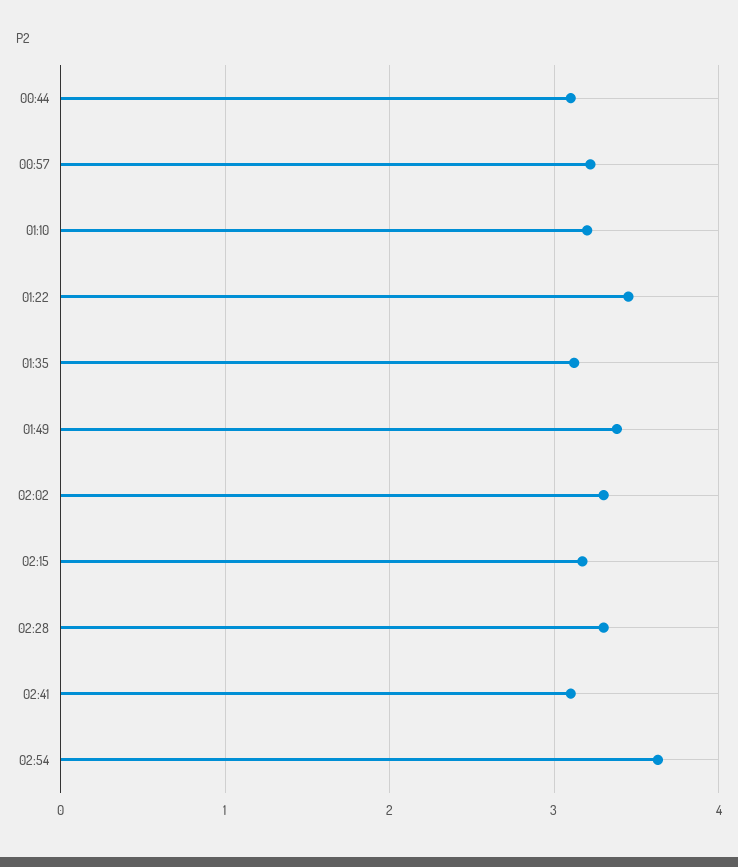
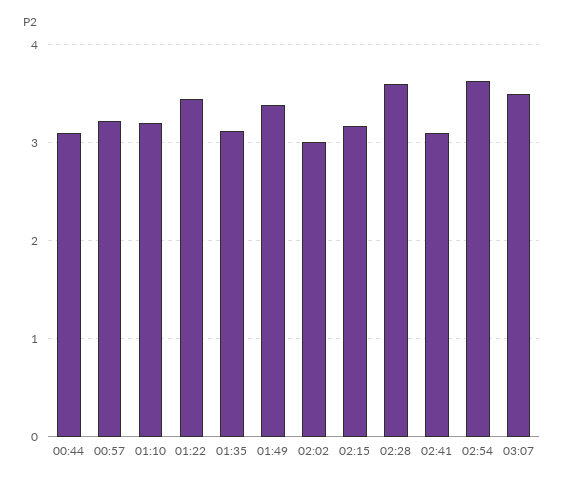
02:02: 3.3 -> 3
02:28: 3.3 -> 3.6
03:07: none -> 3.5

